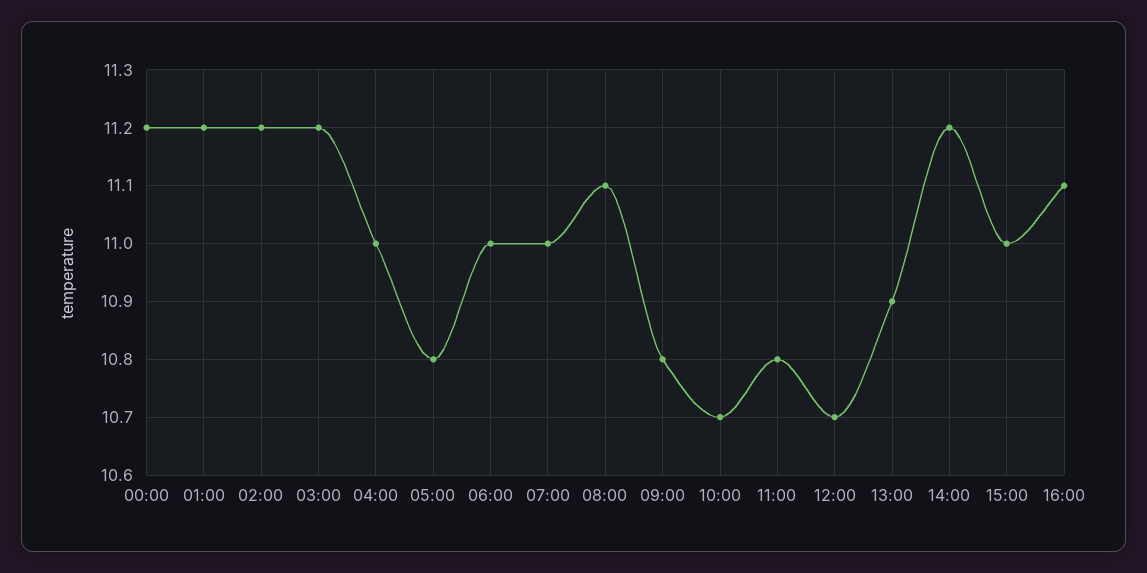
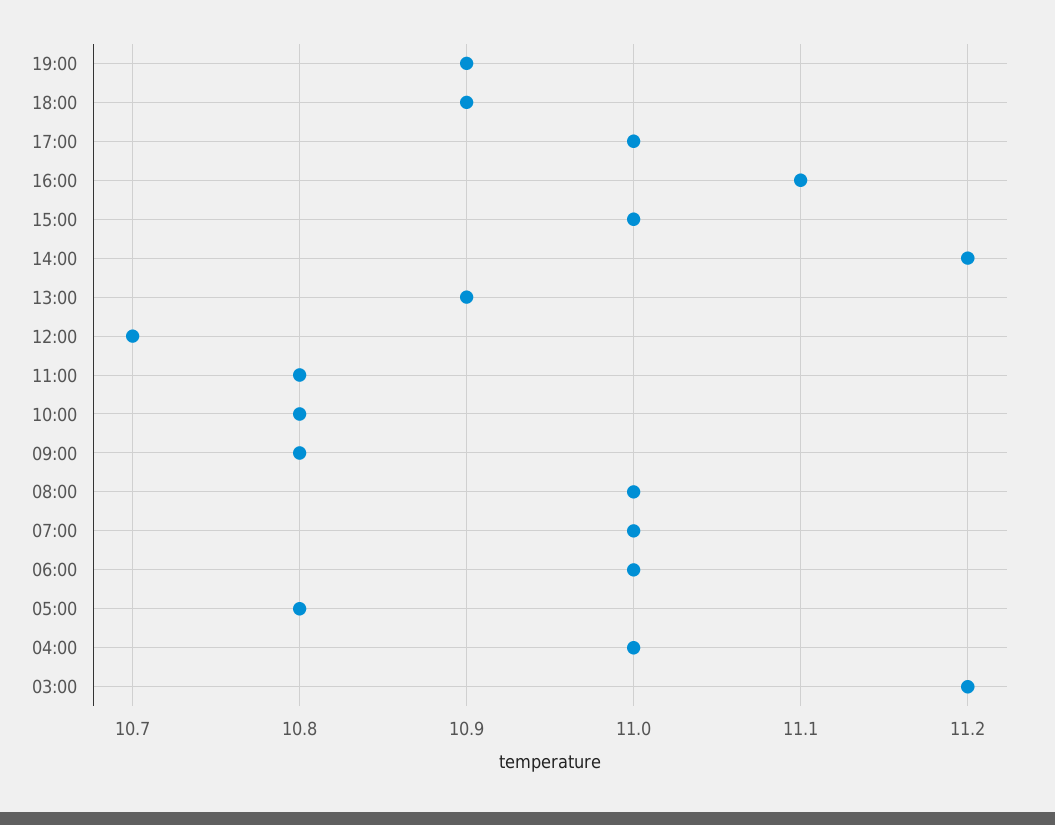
00:00: 11.2 -> none
01:00: 11.2 -> none
02:00: 11.2 -> none
08:00: 11.1 -> 11
10:00: 10.7 -> 10.8
19:00: none -> 10.9
18:00: none -> 10.9
17:00: none -> 11

